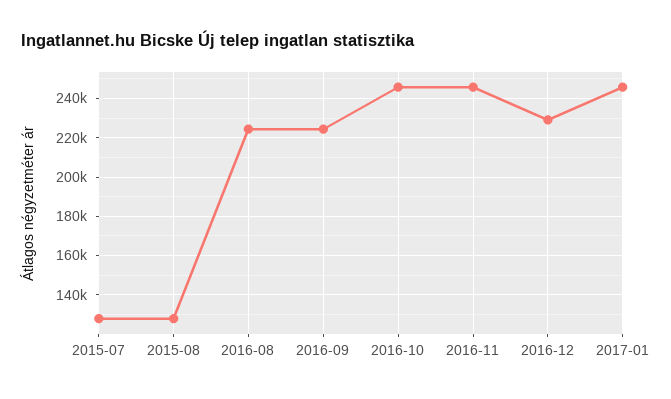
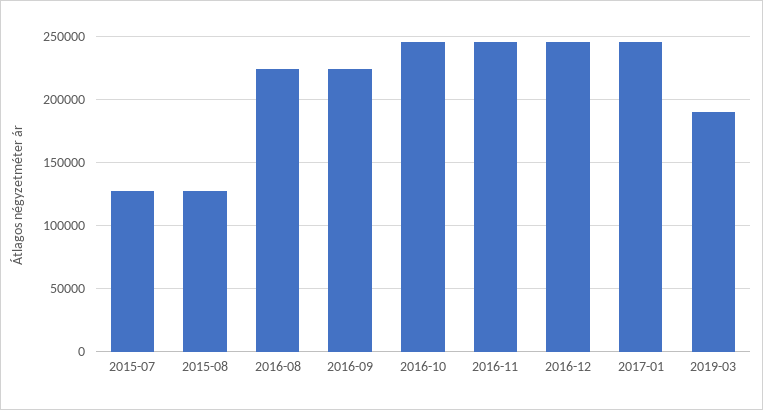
2016-12: 230000 -> 245000
2019-03: none -> 190000

